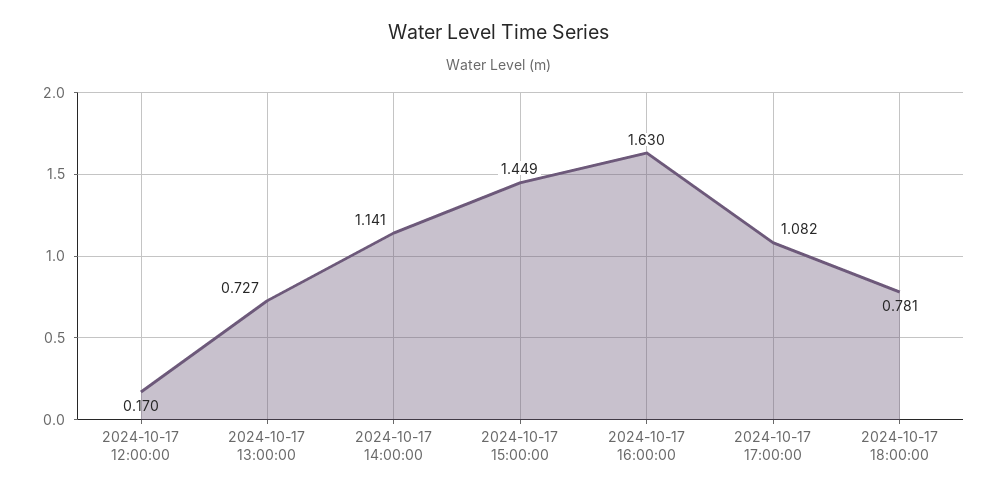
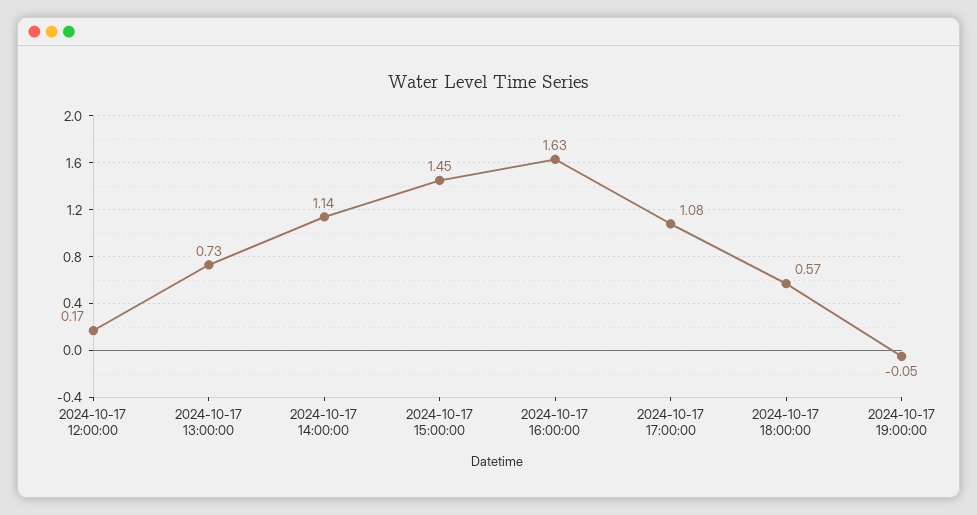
2024-10-17 18:00:00: 0.781 -> 0.57
2024-10-17 19:00:00: none -> -0.05

